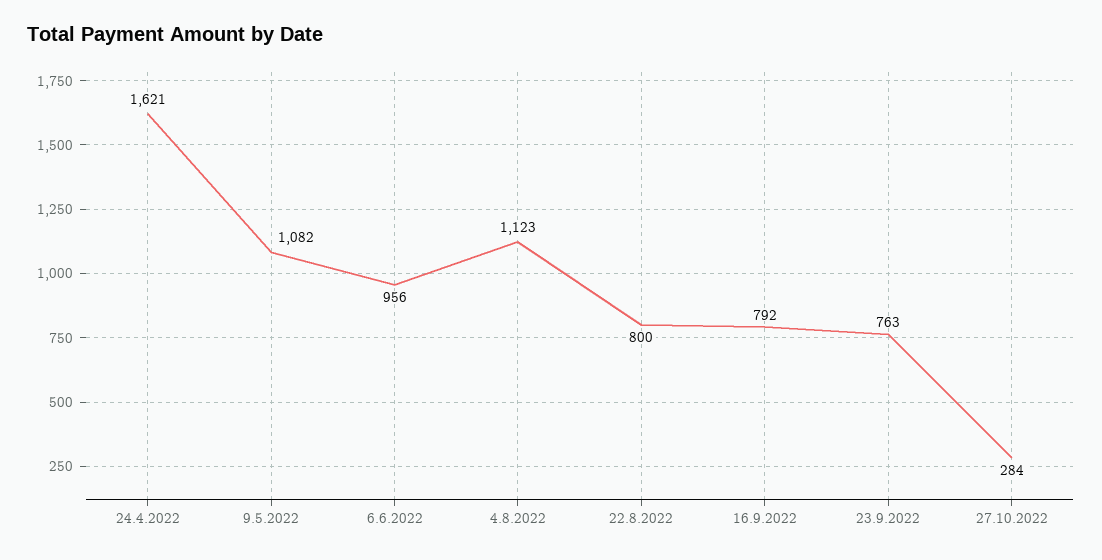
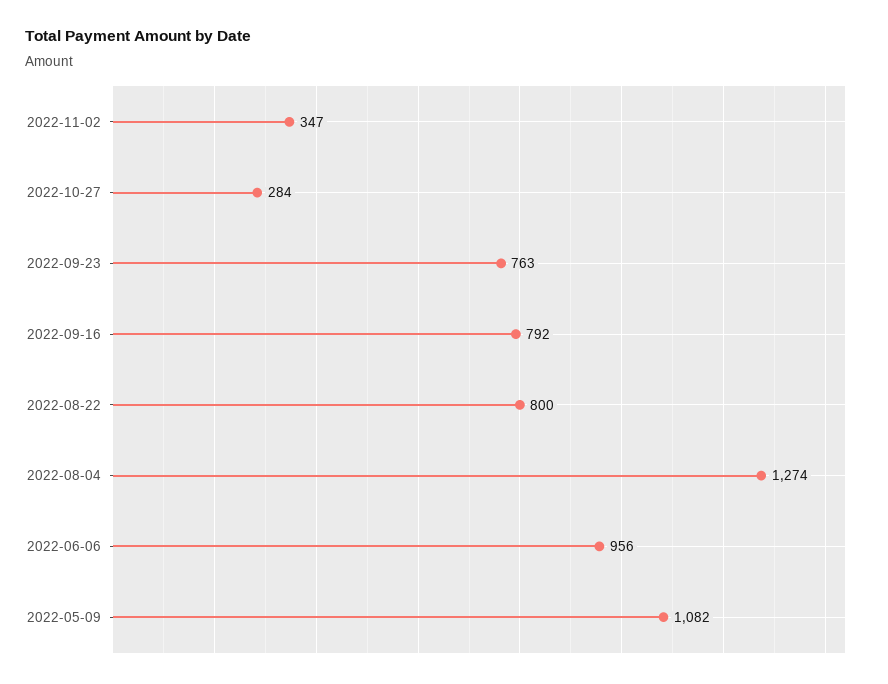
24.4.2022: 1621 -> none
4.8.2022: 1123 -> 1274
2022-11-02: none -> 347

